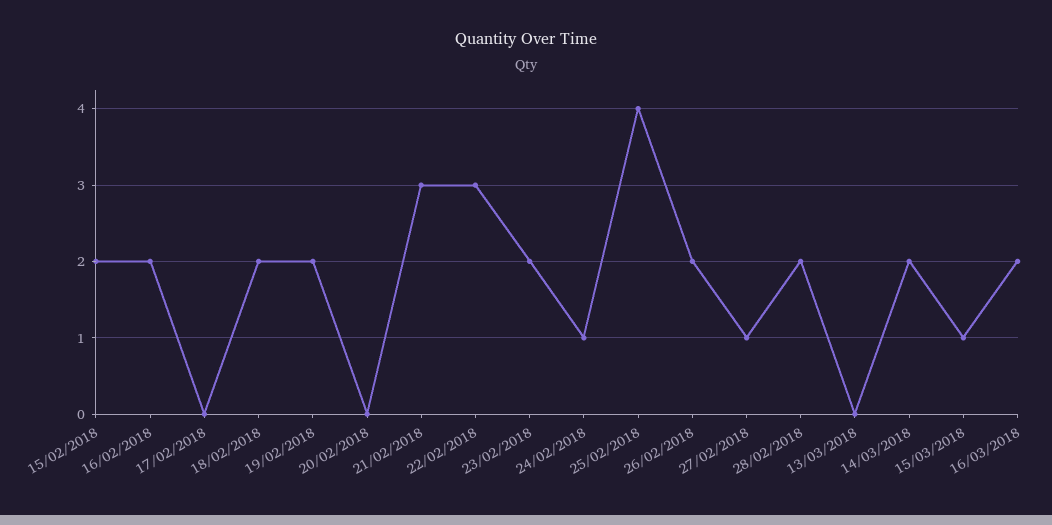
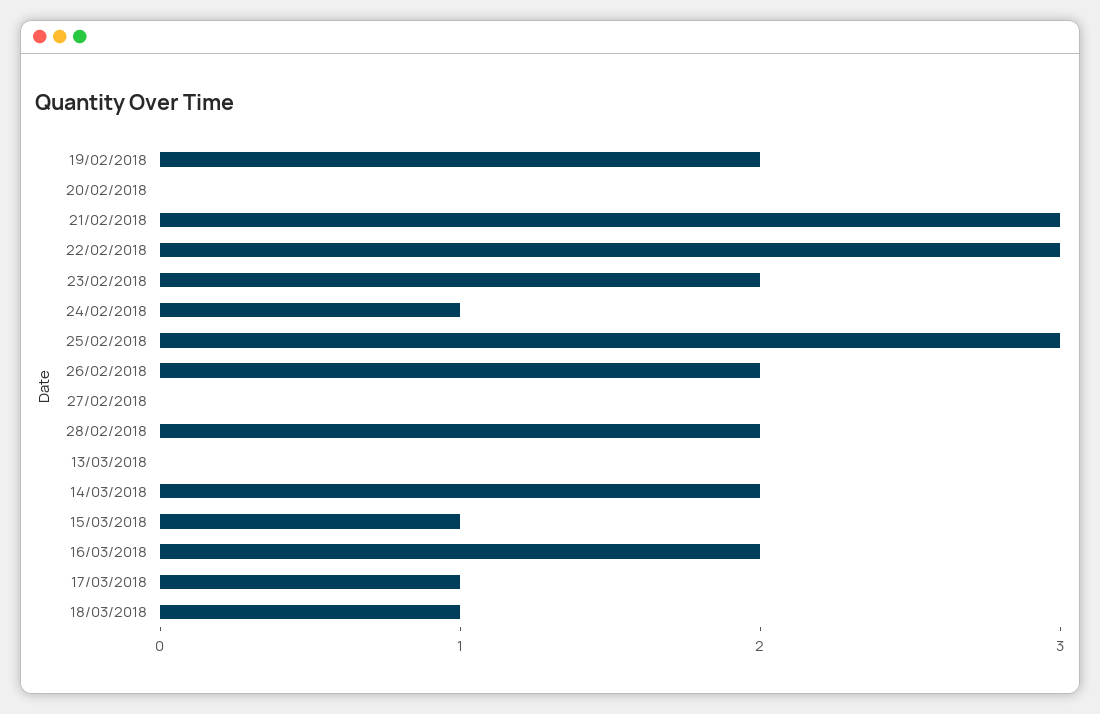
15/02/2018: 2 -> none
16/02/2018: 2 -> none
17/02/2018: 0 -> none
18/02/2018: 2 -> none
25/02/2018: 4 -> 3
27/02/2018: 1 -> 0
17/03/2018: none -> 1
18/03/2018: none -> 1

